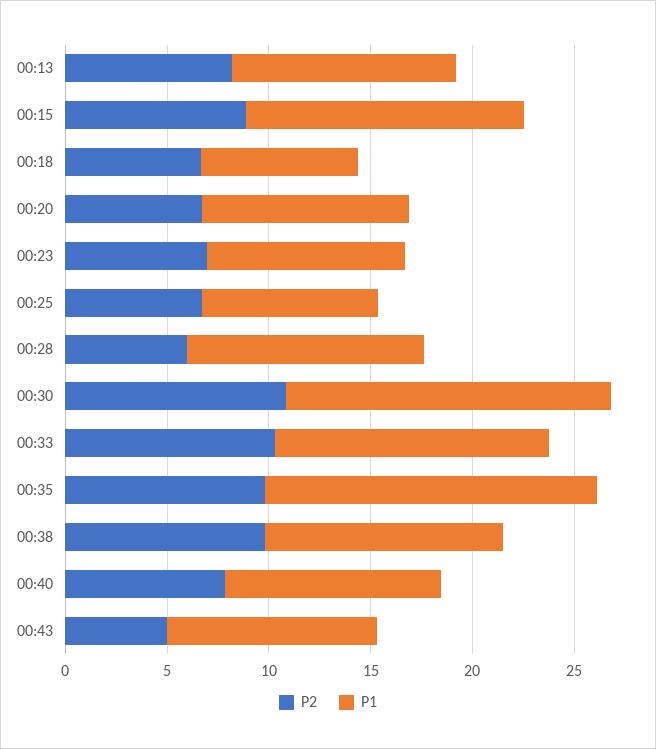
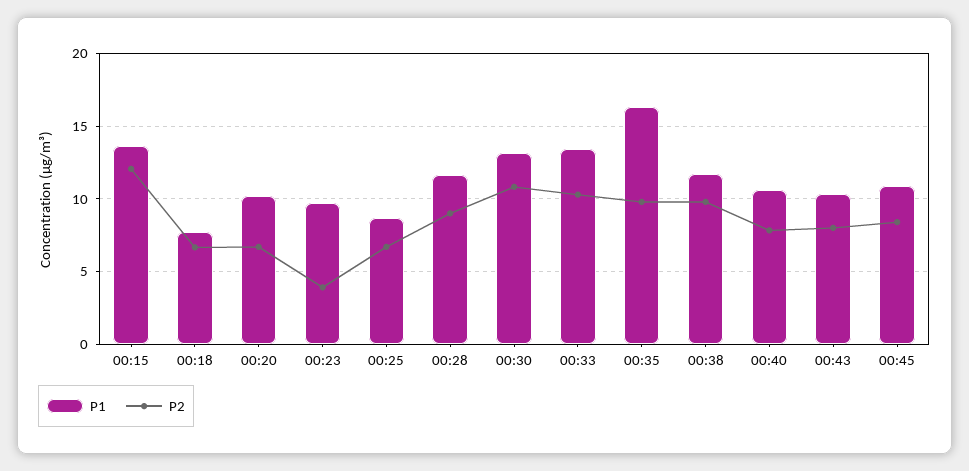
P2, 00:13: 8 -> none
P1, 00:13: 11 -> none
P2, 00:15: 9 -> 12
P2, 00:23: 7 -> 4
P2, 00:28: 6 -> 9
P1, 00:30: 16 -> 13
P2, 00:43: 5 -> 8
P1, 00:45: none -> 11
P2, 00:45: none -> 8.5

